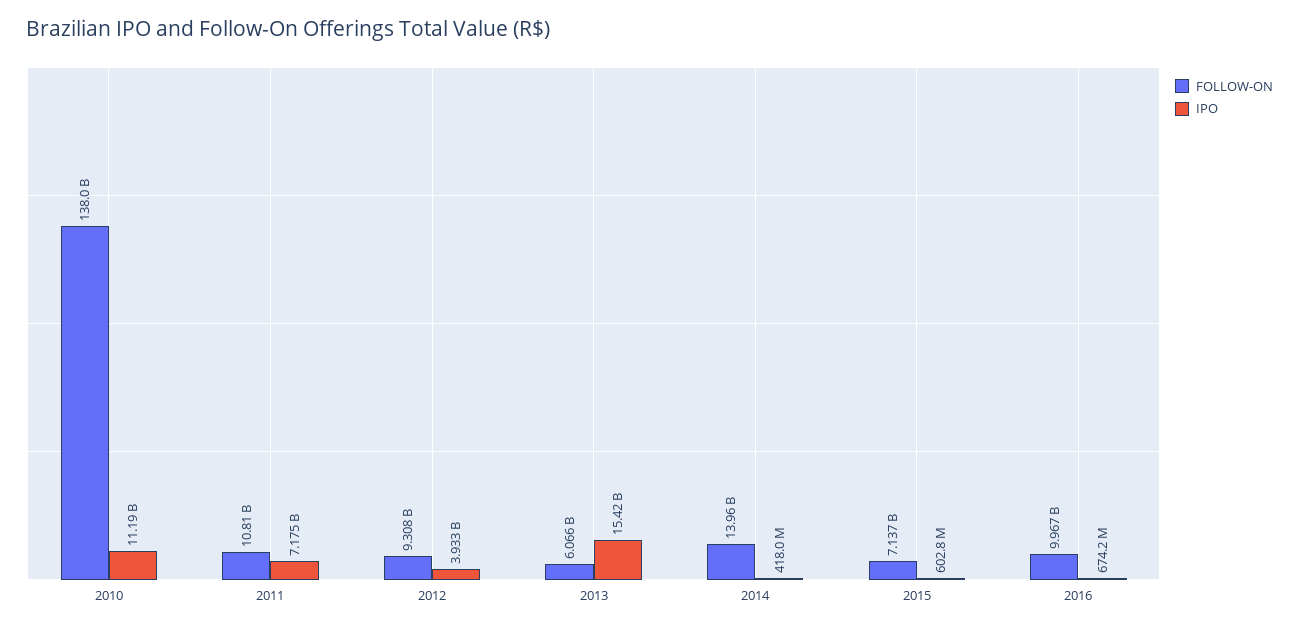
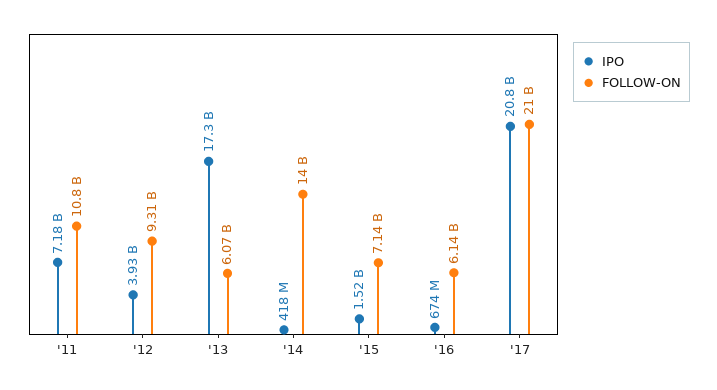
FOLLOW-ON, 2010: 138000000000 -> none
IPO, 2010: 11190000000 -> none
IPO, 2013: 15420000000 -> 17300000000
IPO, 2015: 602800000 -> 1520000000
FOLLOW-ON, 2016: 9967000000 -> 6140000000
IPO, '17: none -> 20800000000
FOLLOW-ON, '17: none -> 21000000000

